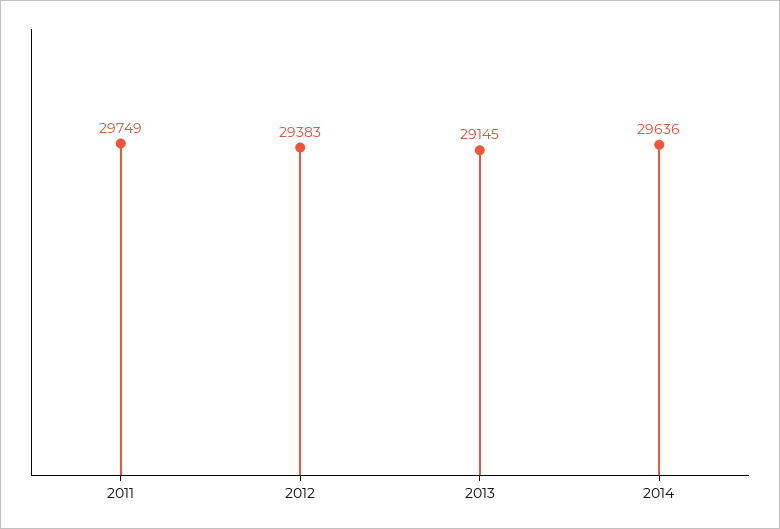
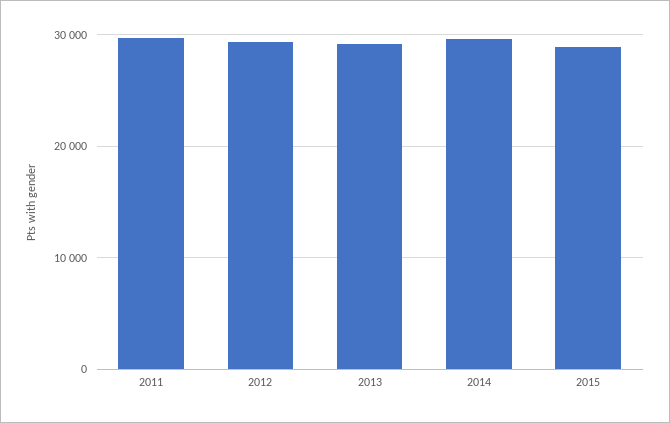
2015: none -> 29000

